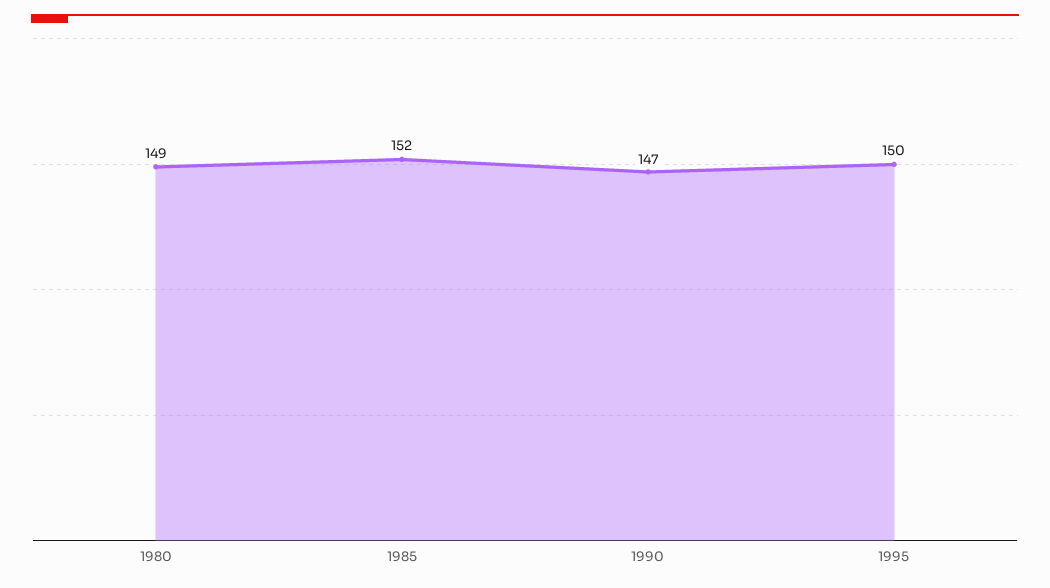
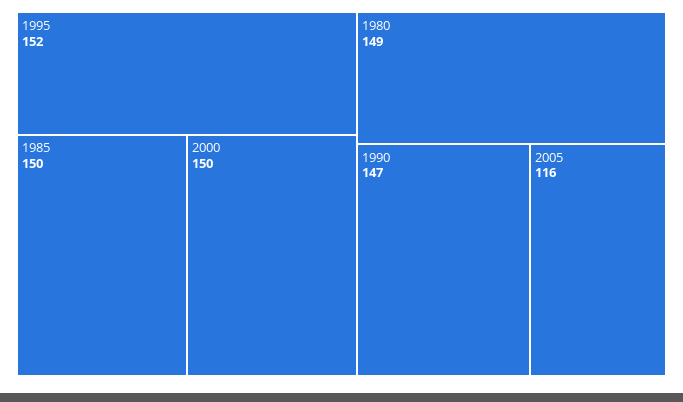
1985: 152 -> 150
1995: 150 -> 152
2000: none -> 150
2005: none -> 116

